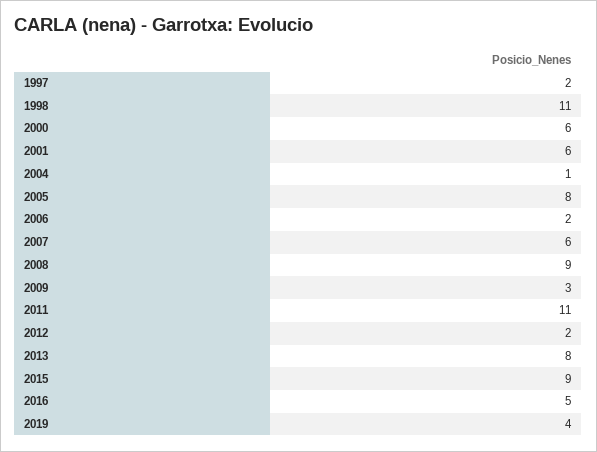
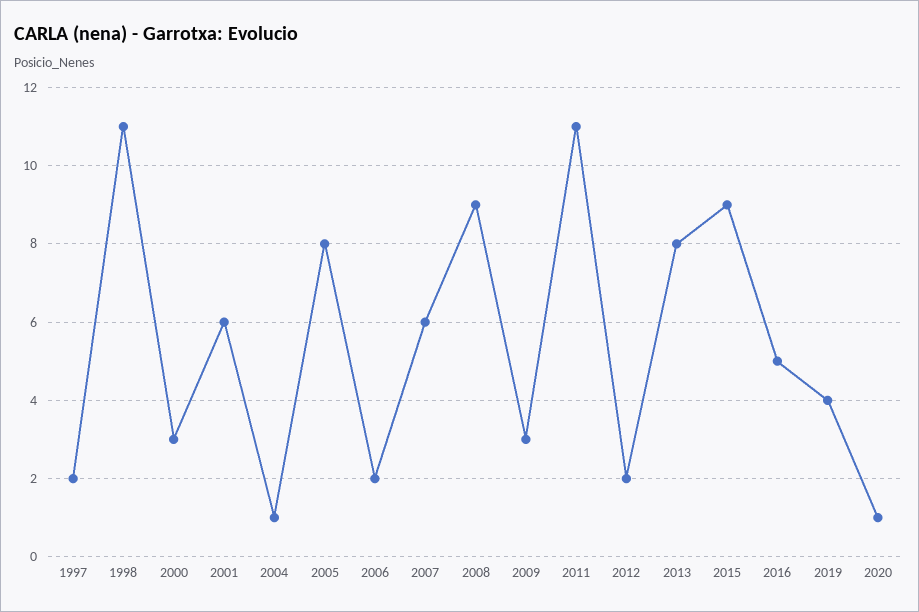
2000: 6 -> 3
2020: none -> 1

